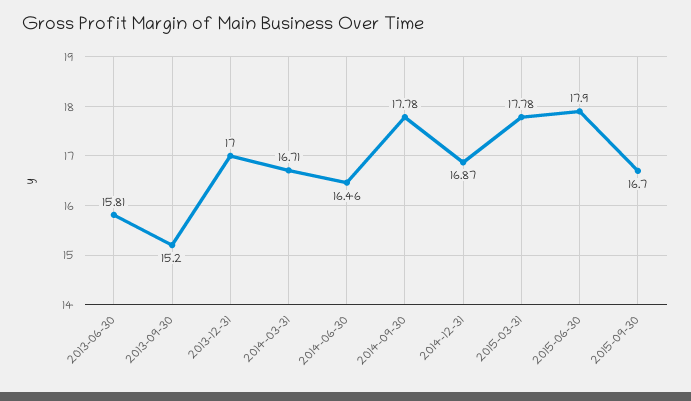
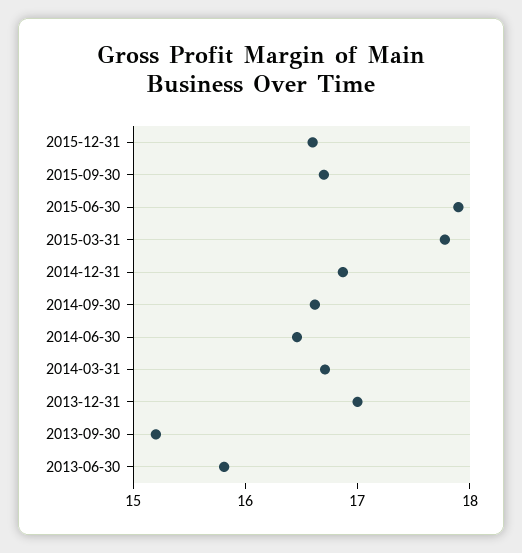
2014-09-30: 17.78 -> 16.6
2015-12-31: none -> 16.6

